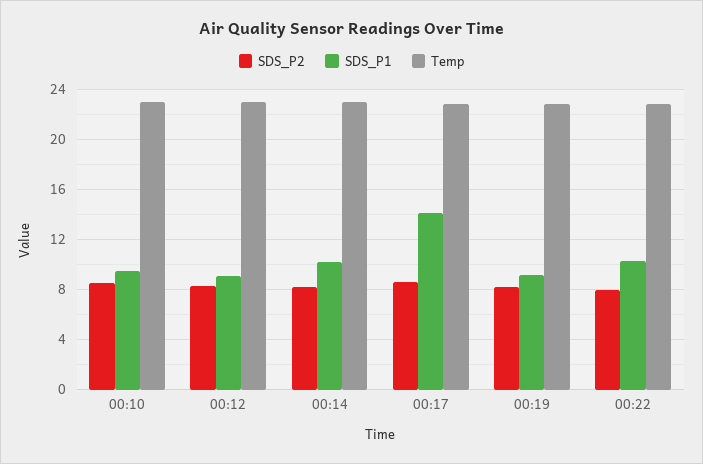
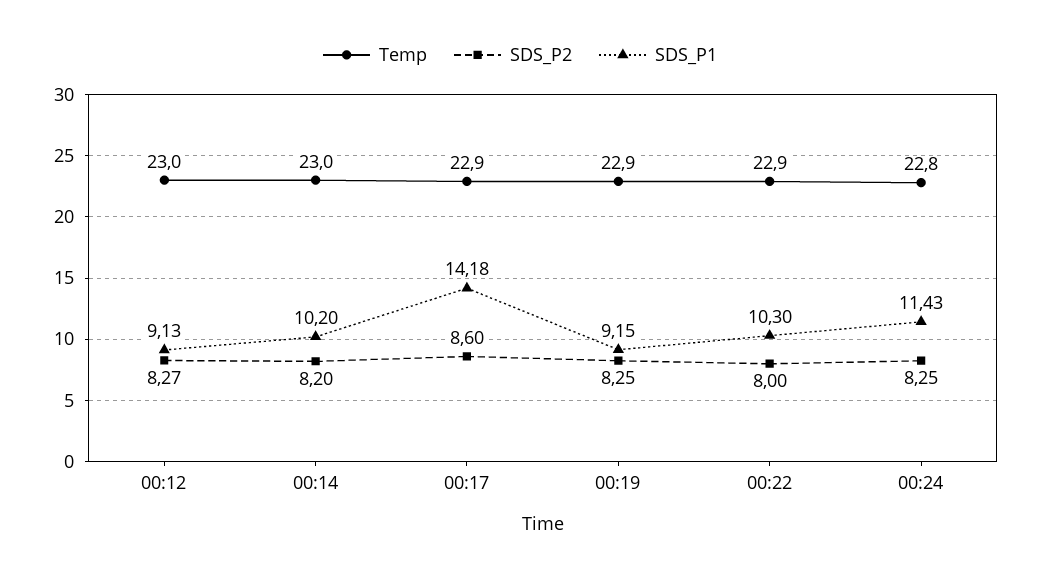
SDS_P2, 00:10: 8.5 -> none
SDS_P1, 00:10: 9.5 -> none
Temp, 00:10: 23 -> none
Temp, 00:24: none -> 22.8
SDS_P2, 00:24: none -> 8.25
SDS_P1, 00:24: none -> 11.43

